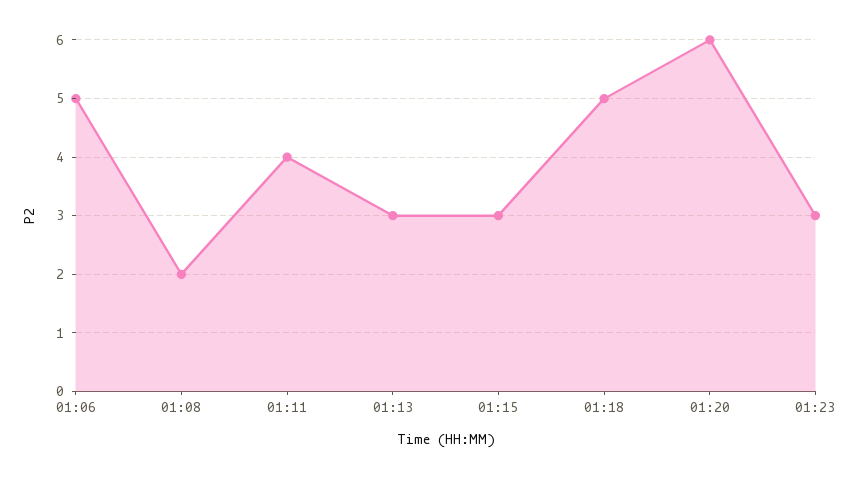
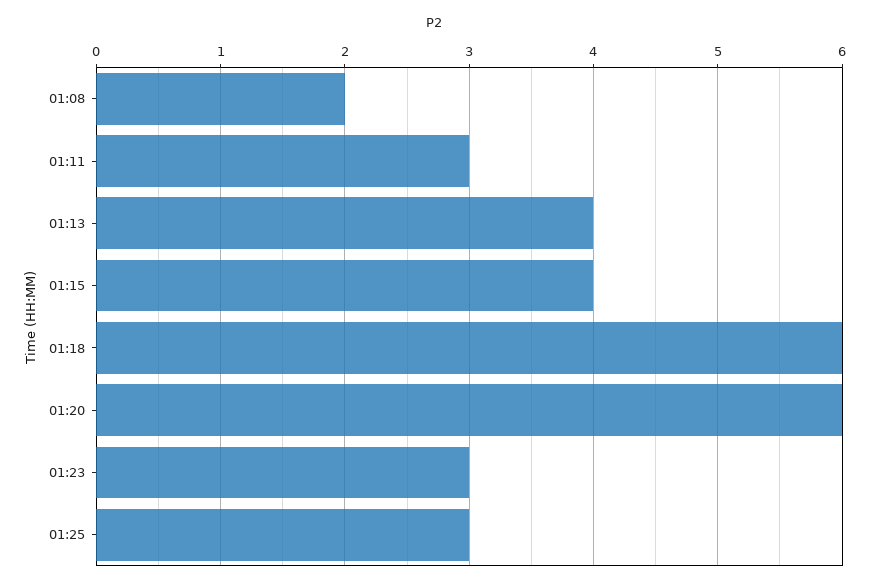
01:06: 5 -> none
01:11: 4 -> 3
01:13: 3 -> 4
01:15: 3 -> 4
01:18: 5 -> 6
01:25: none -> 3

